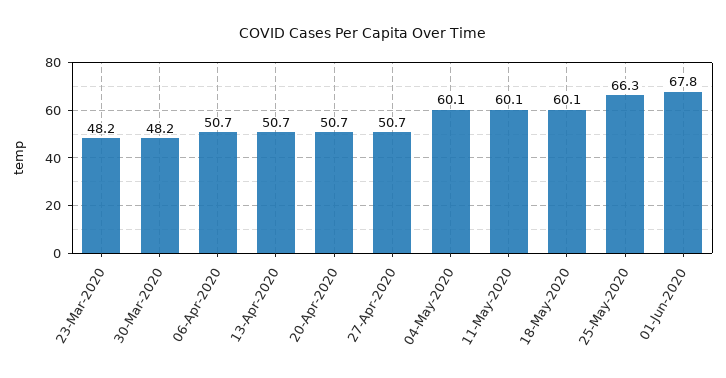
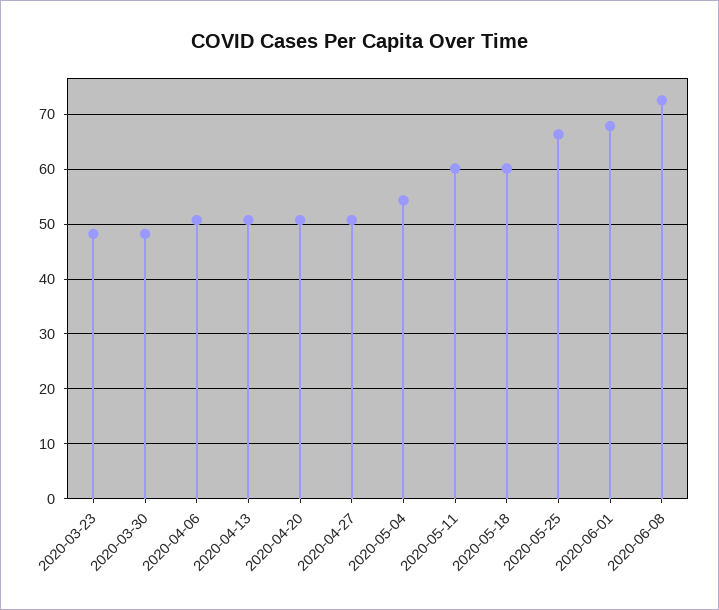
04-May-2020: 60.1 -> 54
2020-06-08: none -> 72

